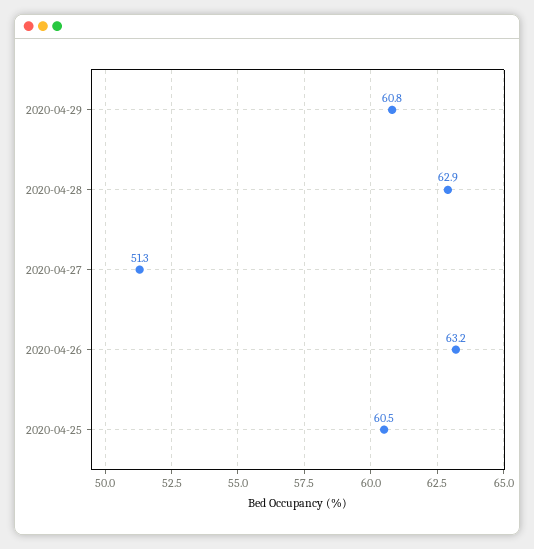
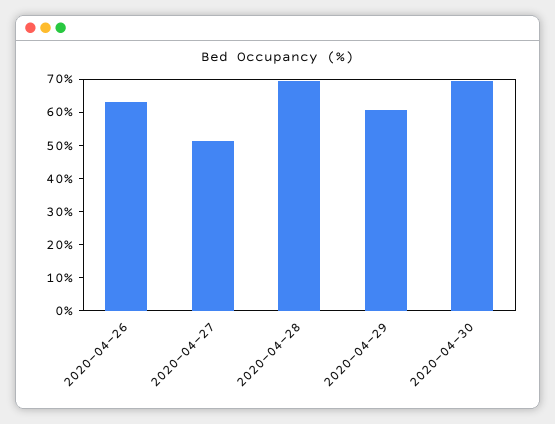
2020-04-28: 62.9 -> 70
2020-04-25: 60.5 -> none
2020-04-30: none -> 70

